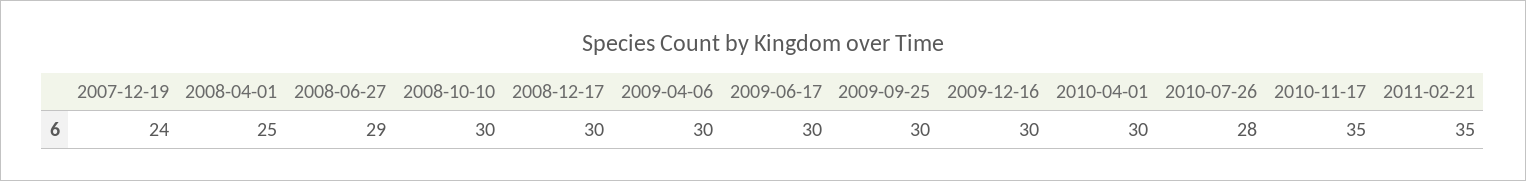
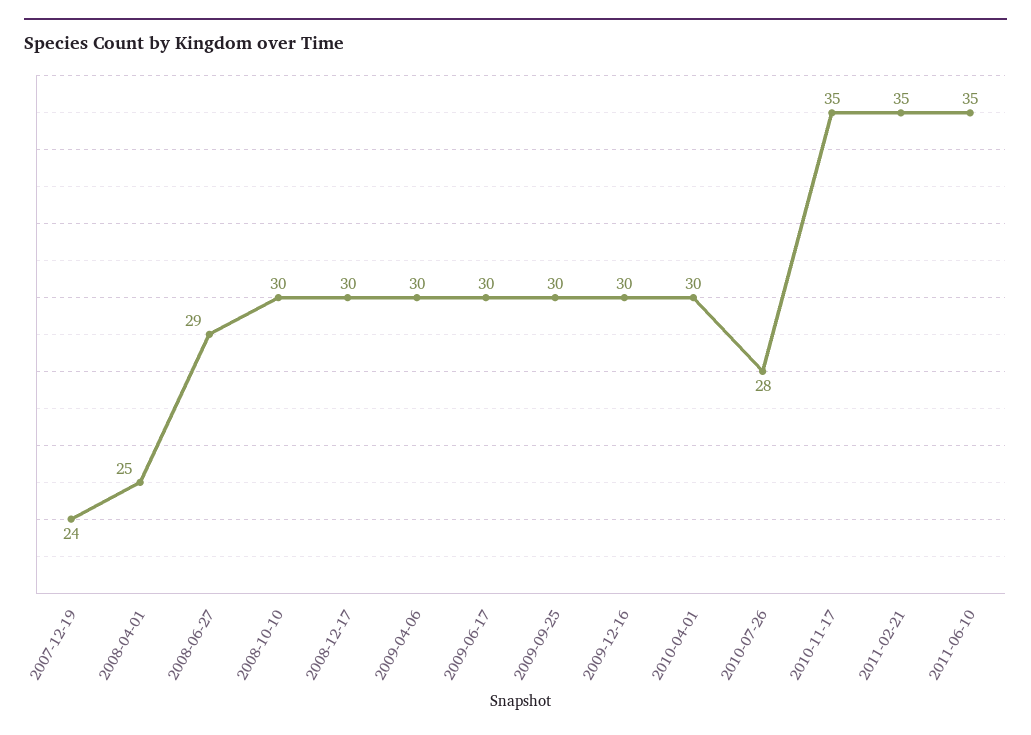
2011-06-10: none -> 35

